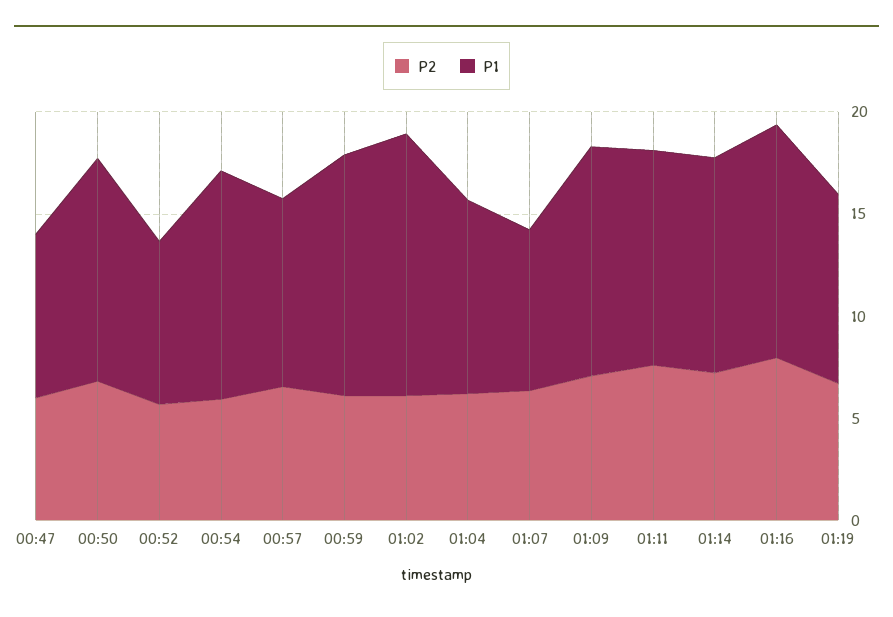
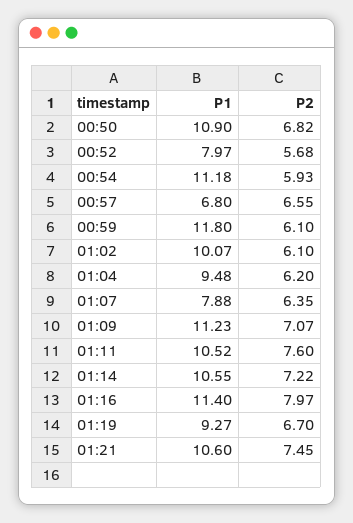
P2, 00:47: 6 -> none
P1, 00:47: 8 -> none
P1, 00:57: 9 -> 6.8
P1, 01:02: 13 -> 10.07
P1, 01:21: none -> 10.6
P2, 01:21: none -> 7.45

